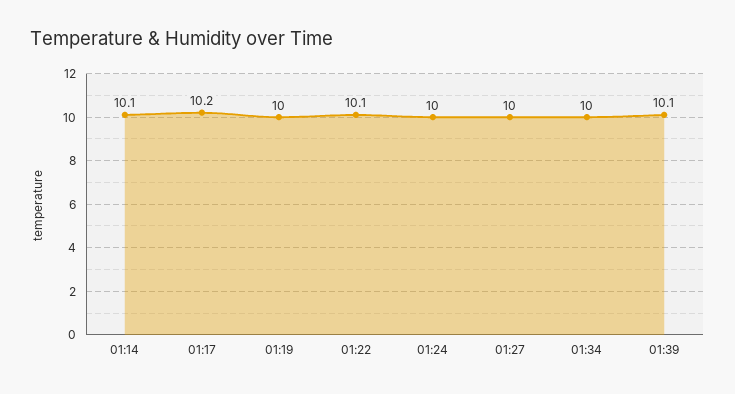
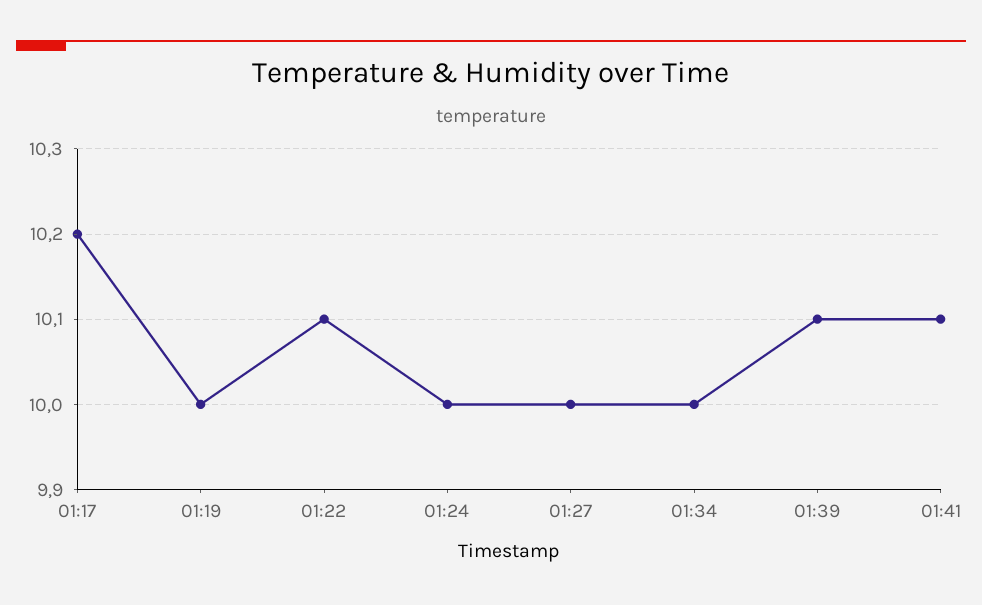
01:14: 10.1 -> none
01:41: none -> 10.1

